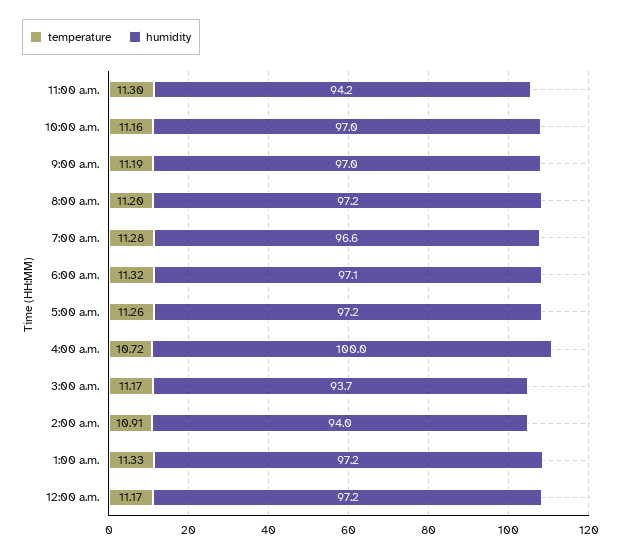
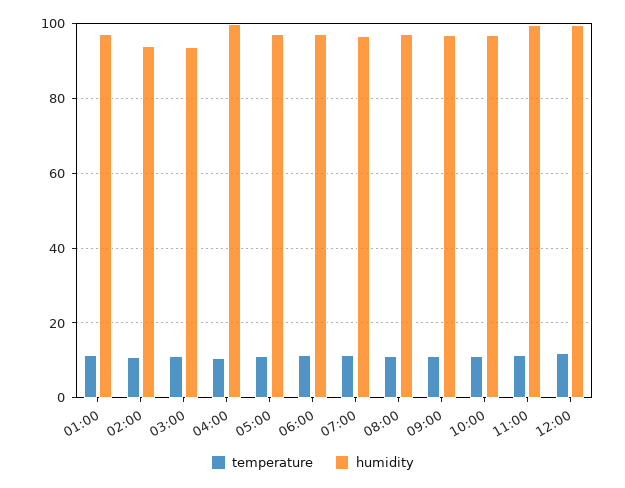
humidity, 11:00 a.m.: 94.2 -> 100
temperature, 12:00 a.m.: 11.17 -> none
humidity, 12:00 a.m.: 97.2 -> none
temperature, 12:00: none -> 12
humidity, 12:00: none -> 100

